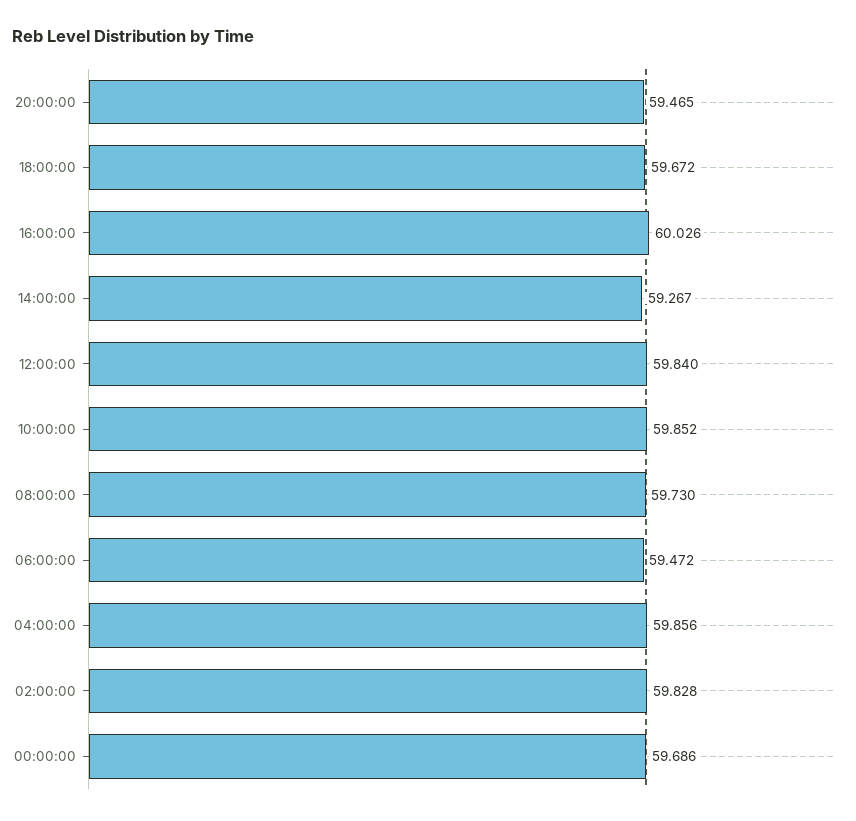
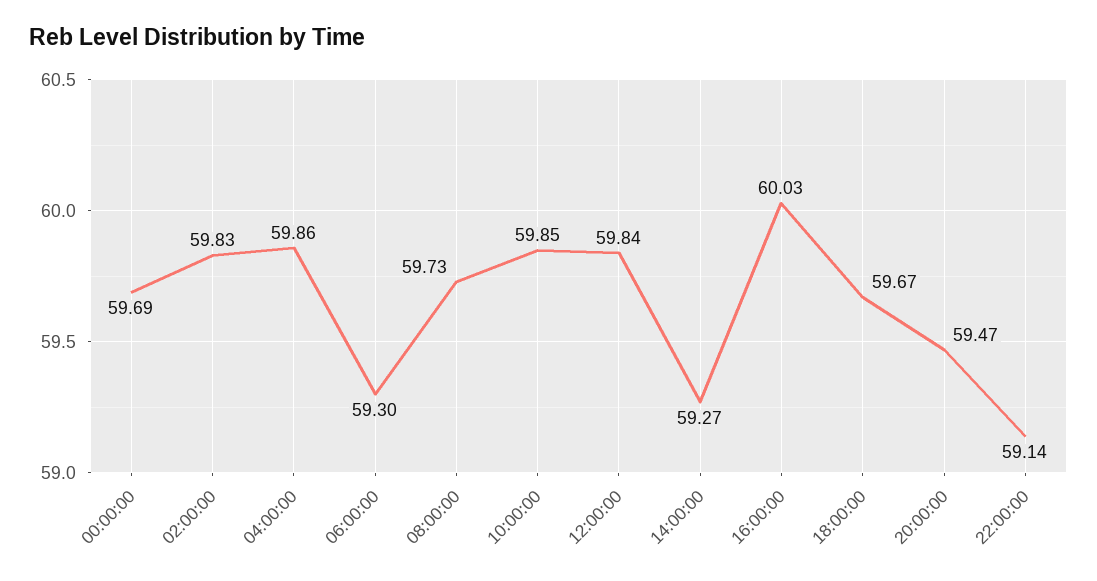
06:00:00: 59.472 -> 59.3
22:00:00: none -> 59.14

